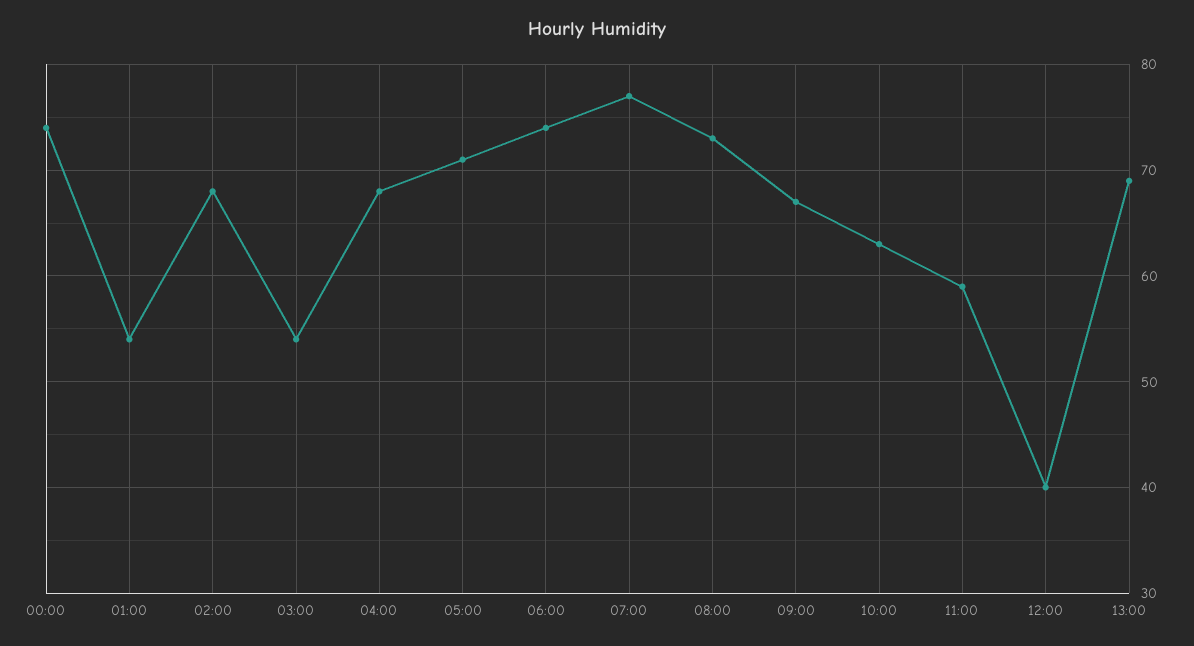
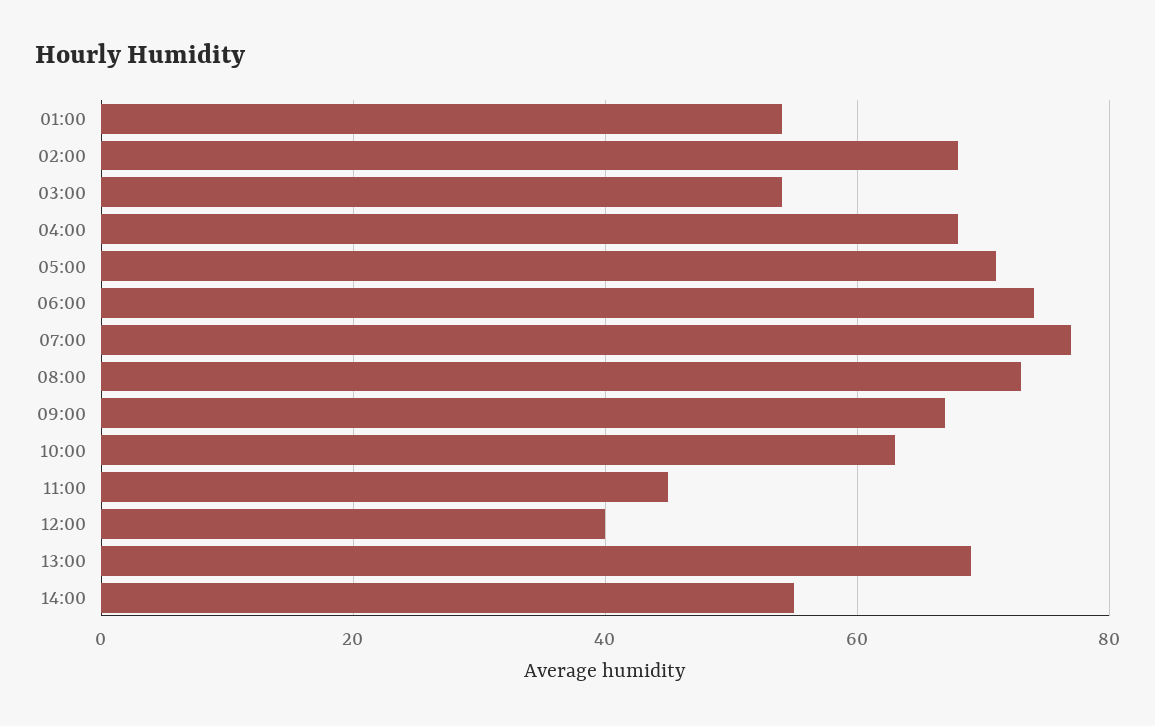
00:00: 74 -> none
11:00: 59 -> 45
14:00: none -> 55

